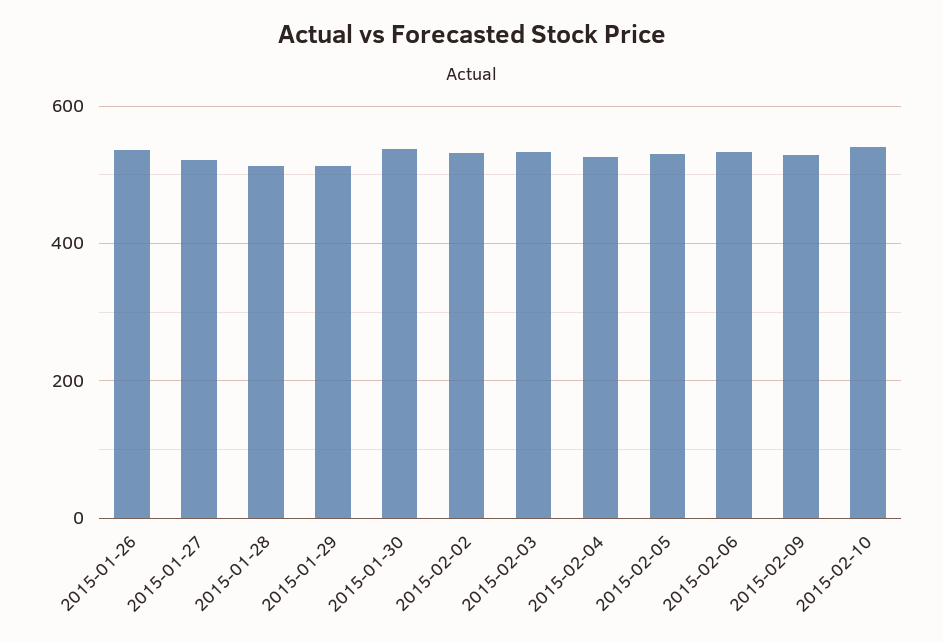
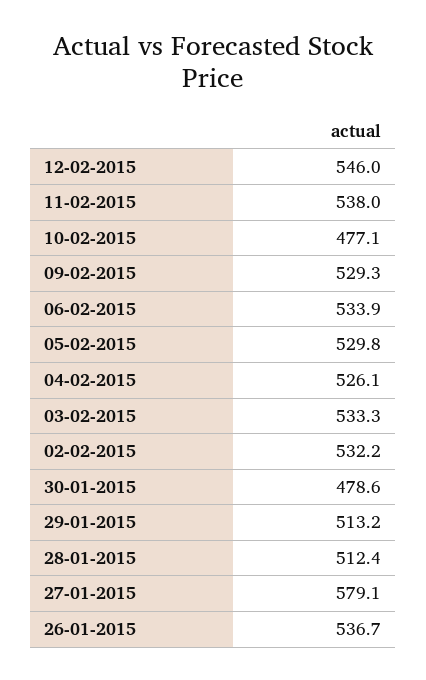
2015-01-27: 520 -> 579.1
2015-01-30: 540 -> 478.6
2015-02-10: 540 -> 477.1
12-02-2015: none -> 546
11-02-2015: none -> 538

